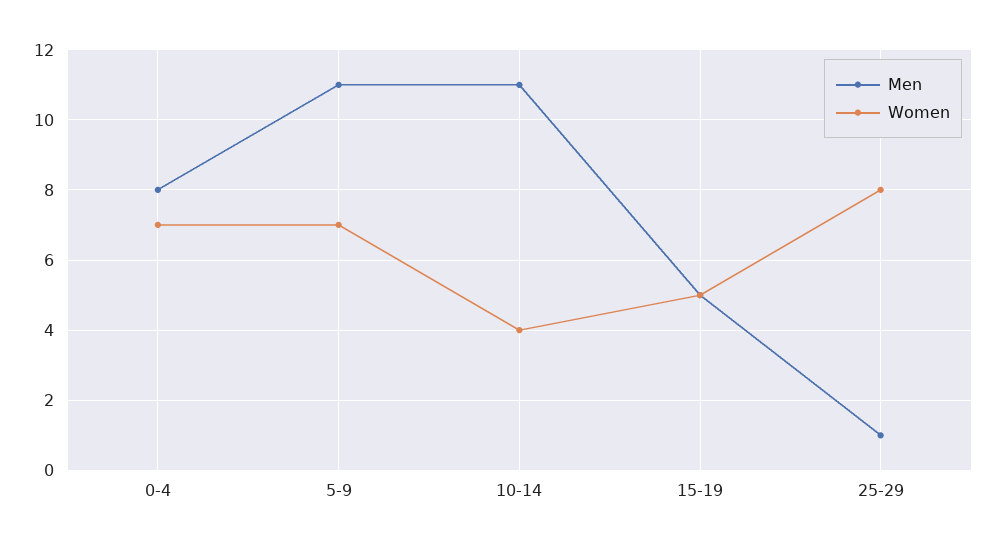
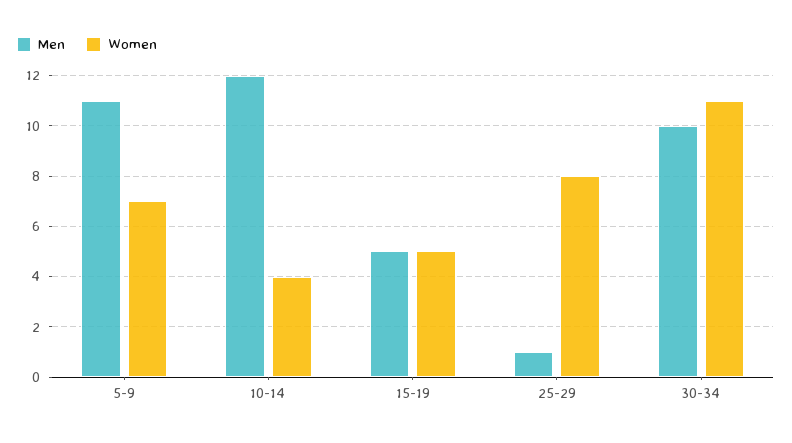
Men, 0-4: 8 -> none
Women, 0-4: 7 -> none
Men, 10-14: 11 -> 12
Men, 30-34: none -> 10
Women, 30-34: none -> 11

